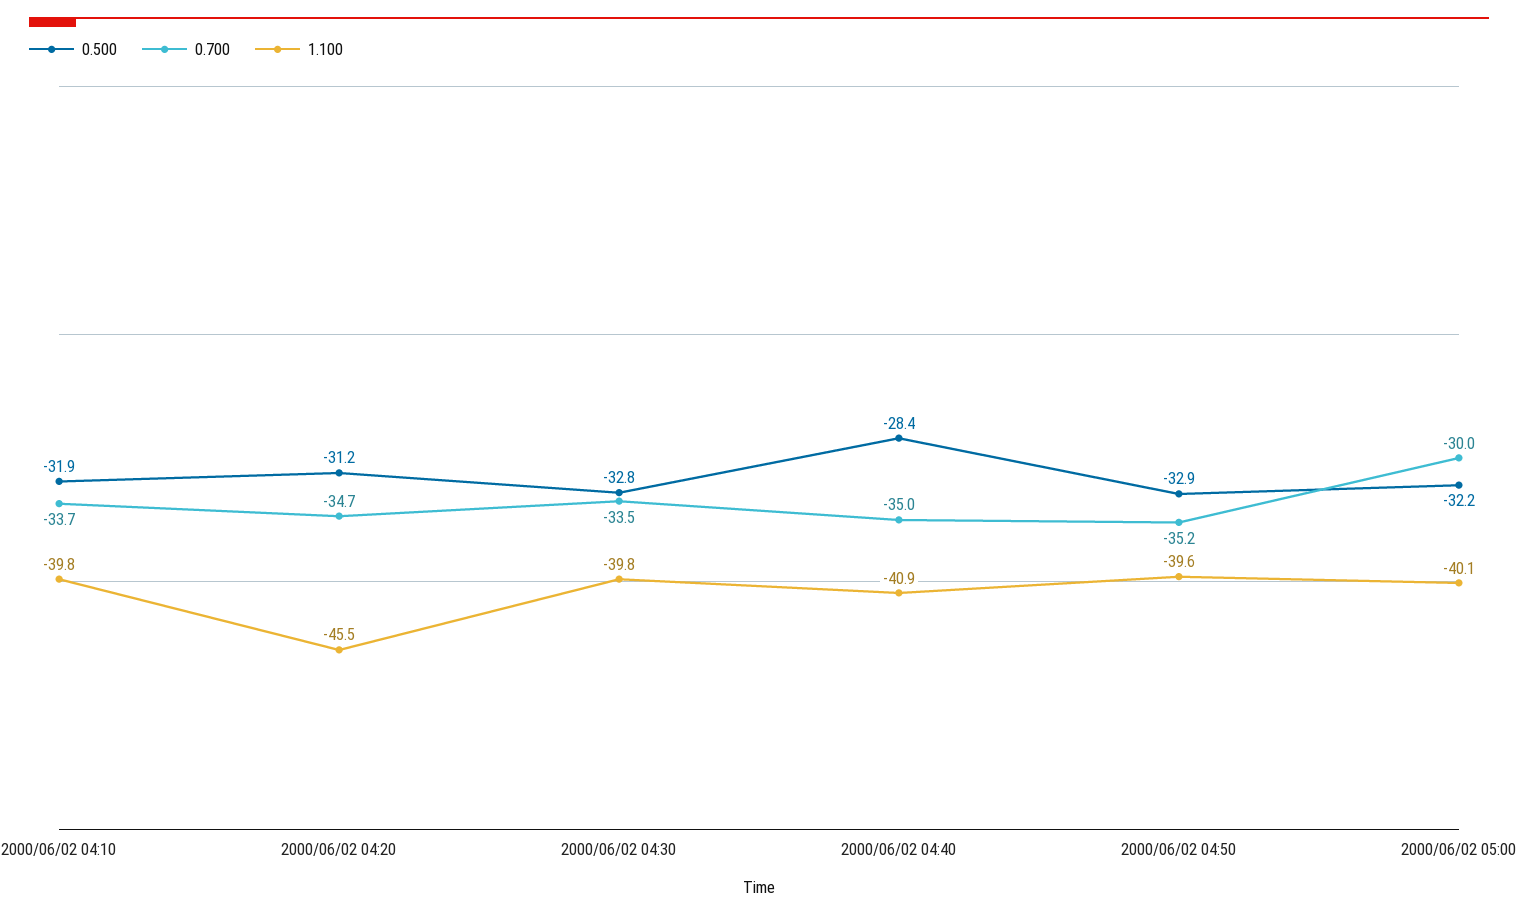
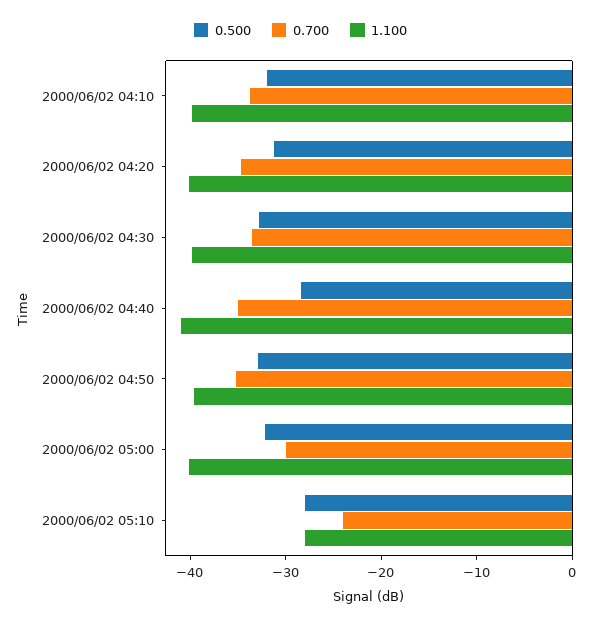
1.100, 2000/06/02 04:20: -45.5 -> -40
0.500, 2000/06/02 05:10: none -> -28
0.700, 2000/06/02 05:10: none -> -24
1.100, 2000/06/02 05:10: none -> -28

